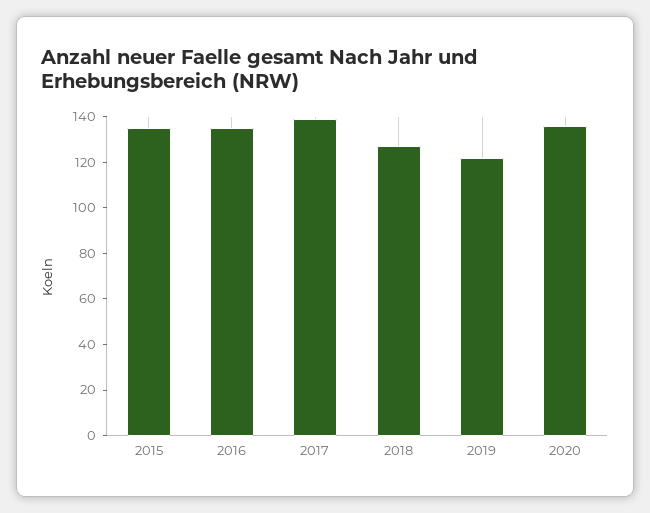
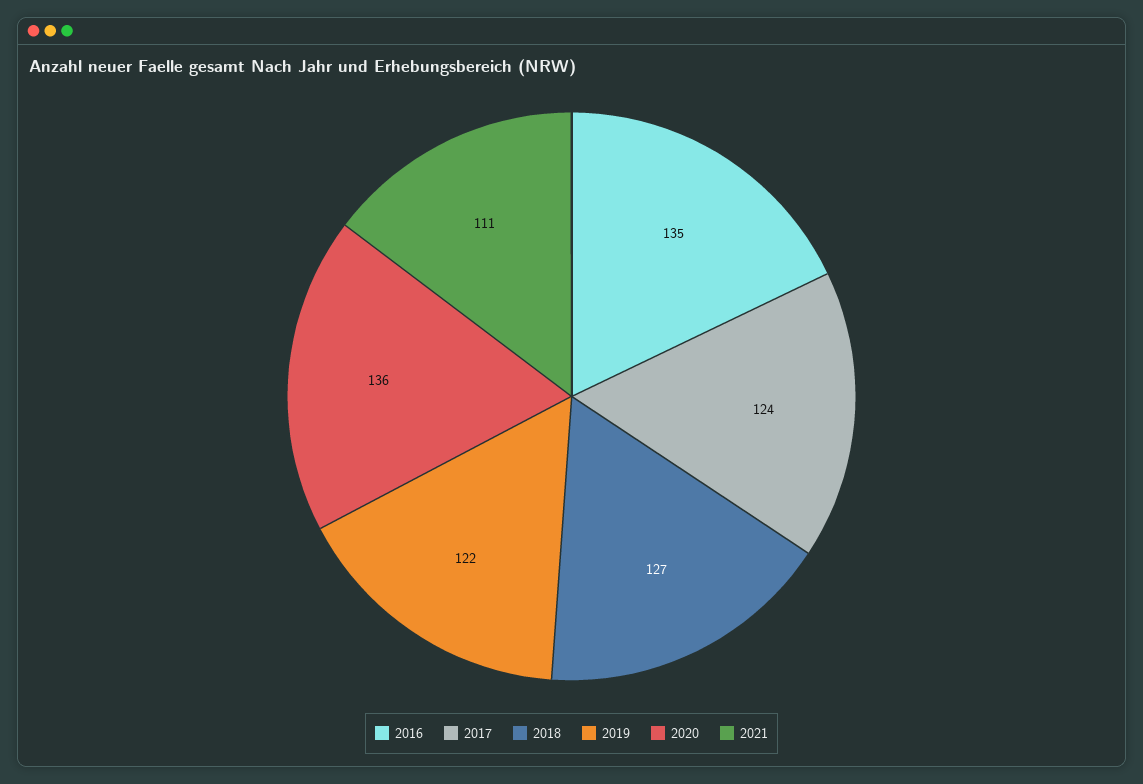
2015: 135 -> none
2017: 140 -> 124
2021: none -> 111

